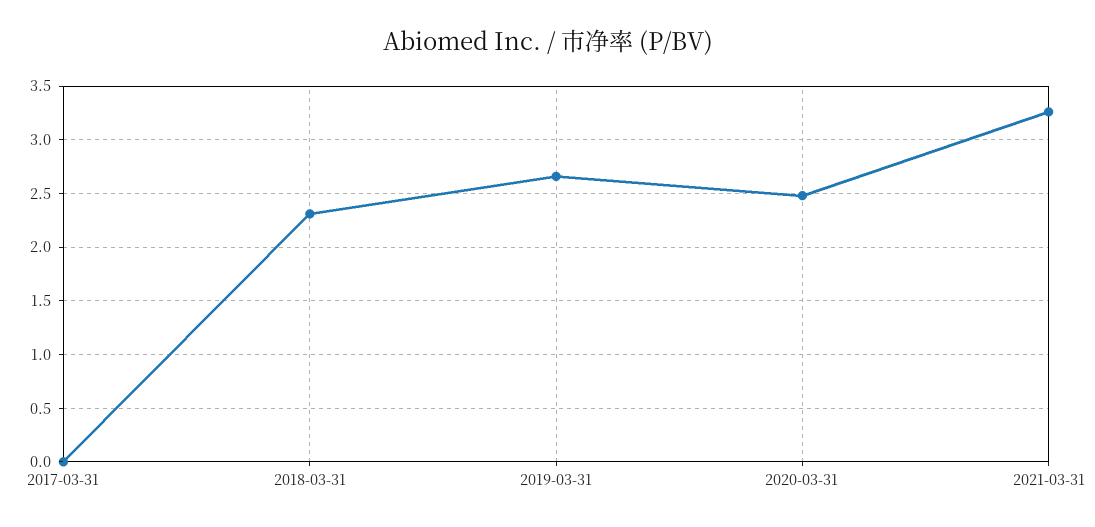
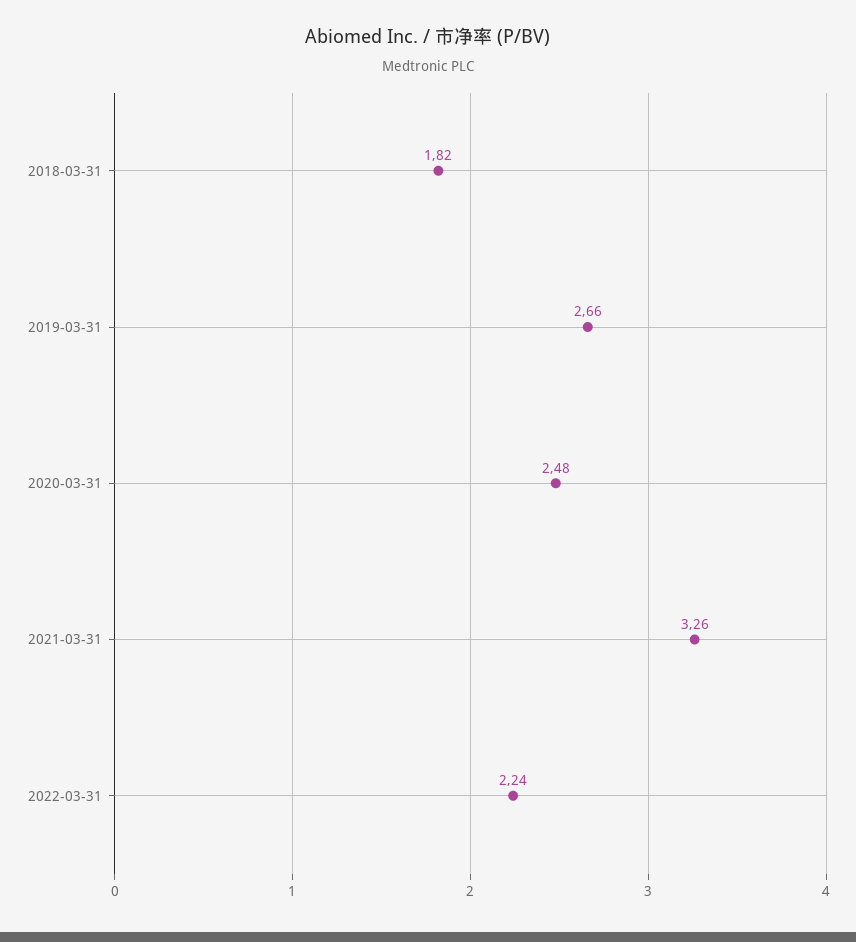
2017-03-31: 0 -> none
2018-03-31: 2.3 -> 1.82
2022-03-31: none -> 2.24

